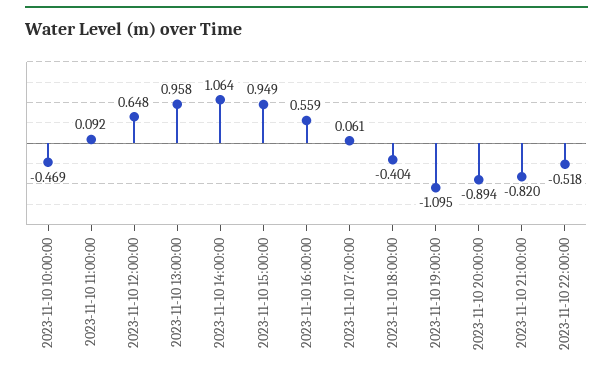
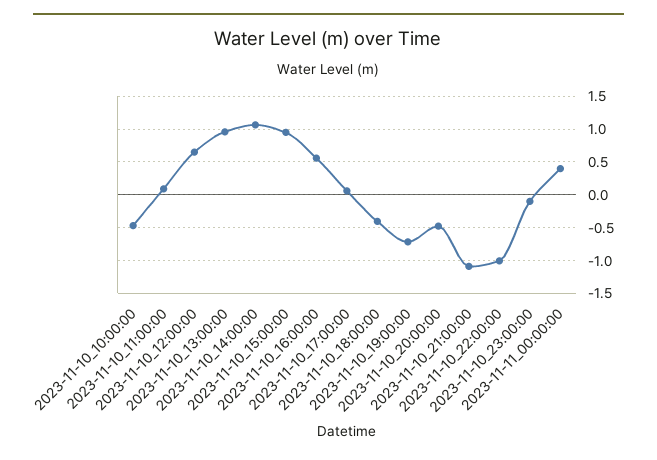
2023-11-10 19:00:00: -1.095 -> -0.7
2023-11-10 20:00:00: -0.894 -> -0.5
2023-11-10 21:00:00: -0.82 -> -1.1
2023-11-10 22:00:00: -0.518 -> -1
2023-11-10_23:00:00: none -> -0.1
2023-11-11_00:00:00: none -> 0.4

